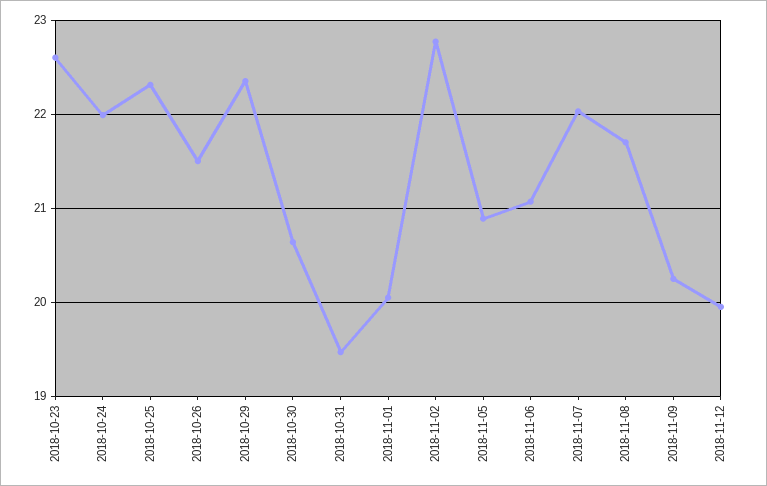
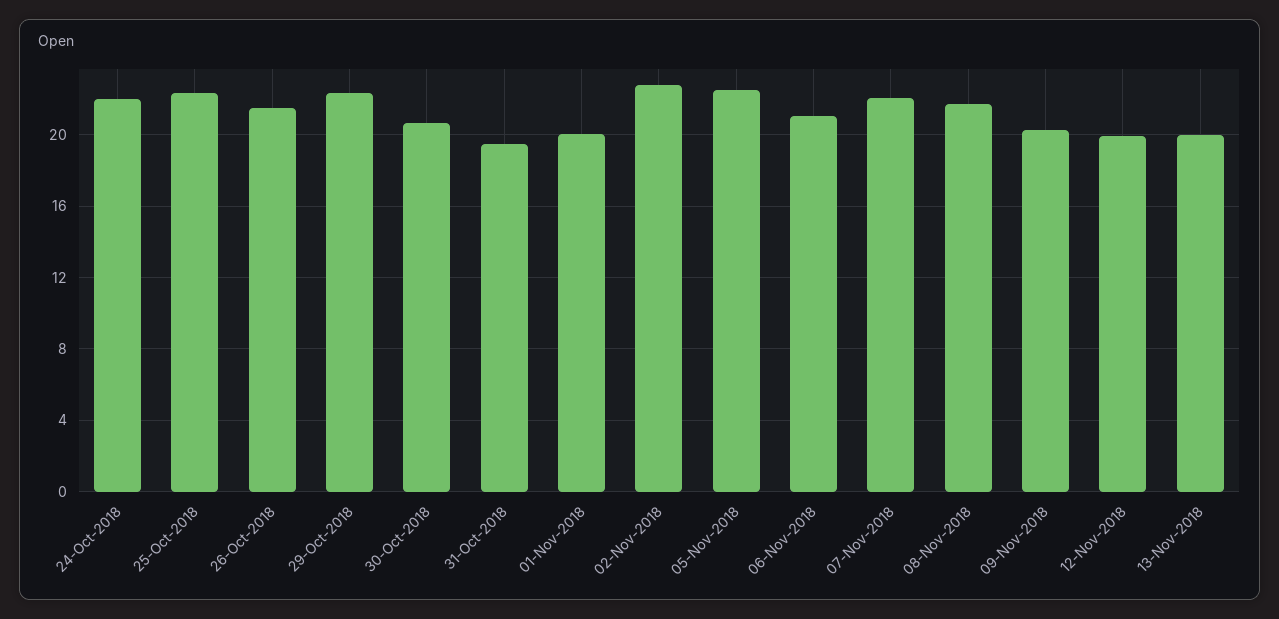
2018-10-23: 22.6 -> none
2018-11-05: 20.9 -> 22.5
13-Nov-2018: none -> 20

